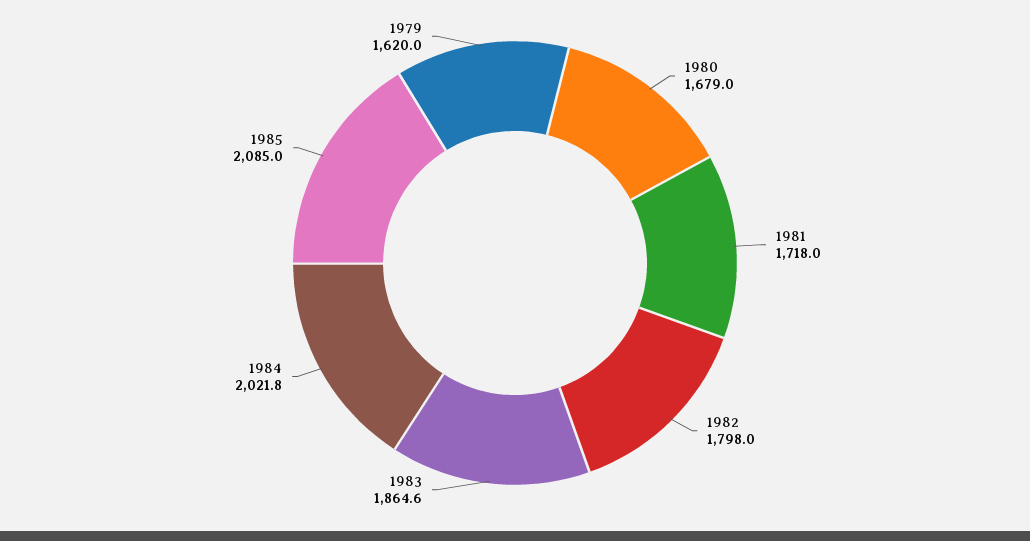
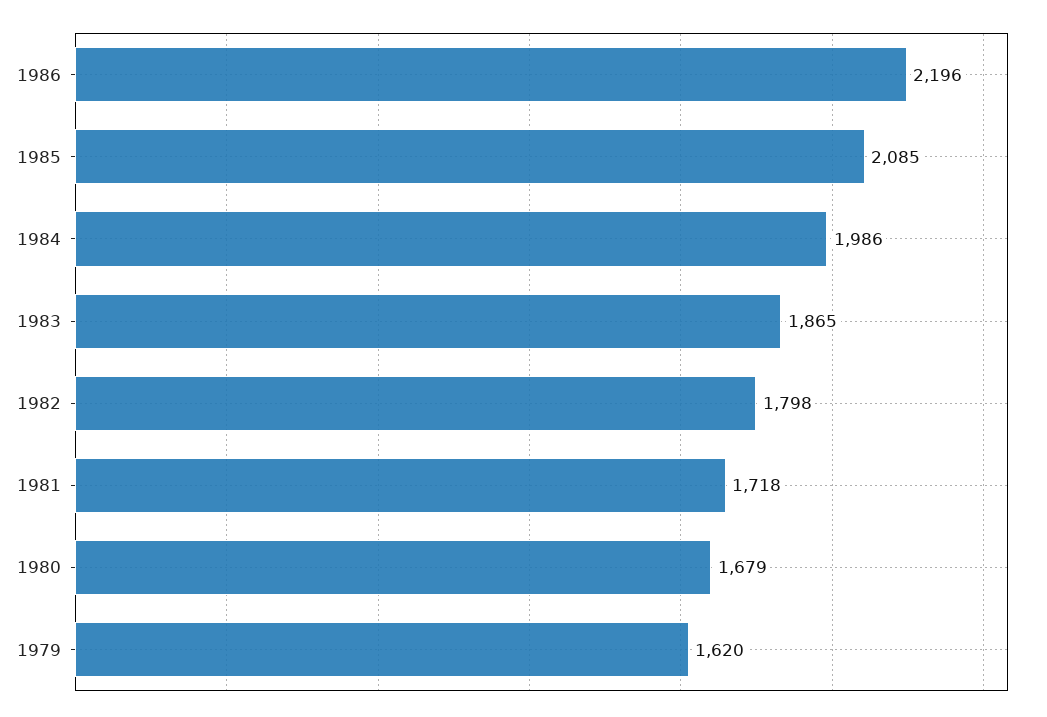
1984: 2021.8 -> 1986
1986: none -> 2196

